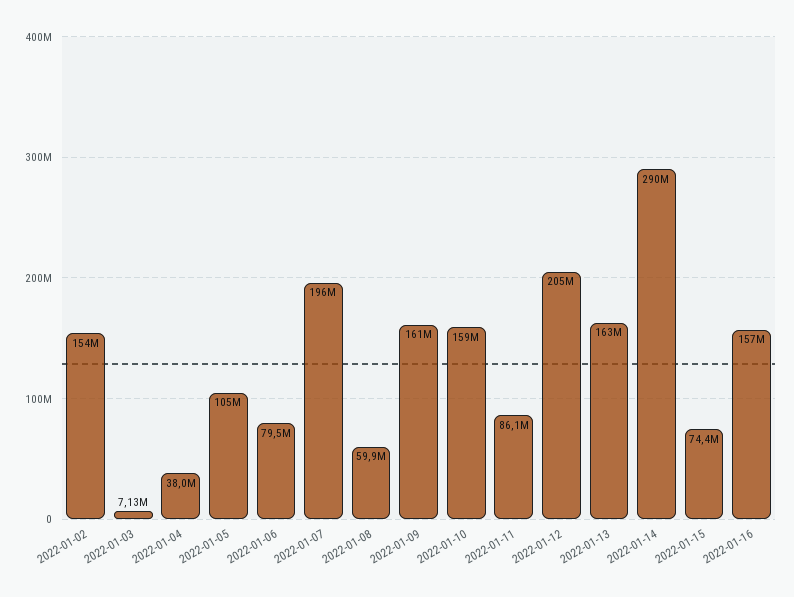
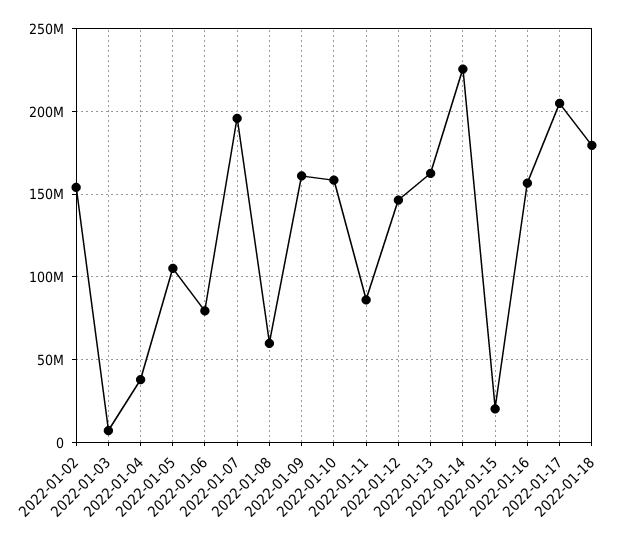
2022-01-12: 205000000 -> 145000000
2022-01-14: 290000000 -> 225000000
2022-01-15: 74400000 -> 20000000
2022-01-17: none -> 205000000
2022-01-18: none -> 180000000

